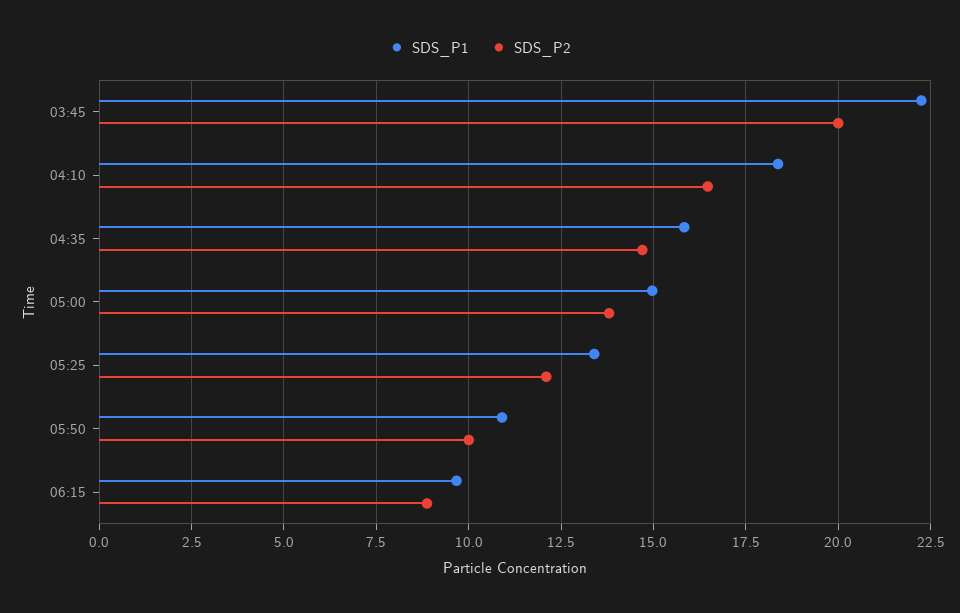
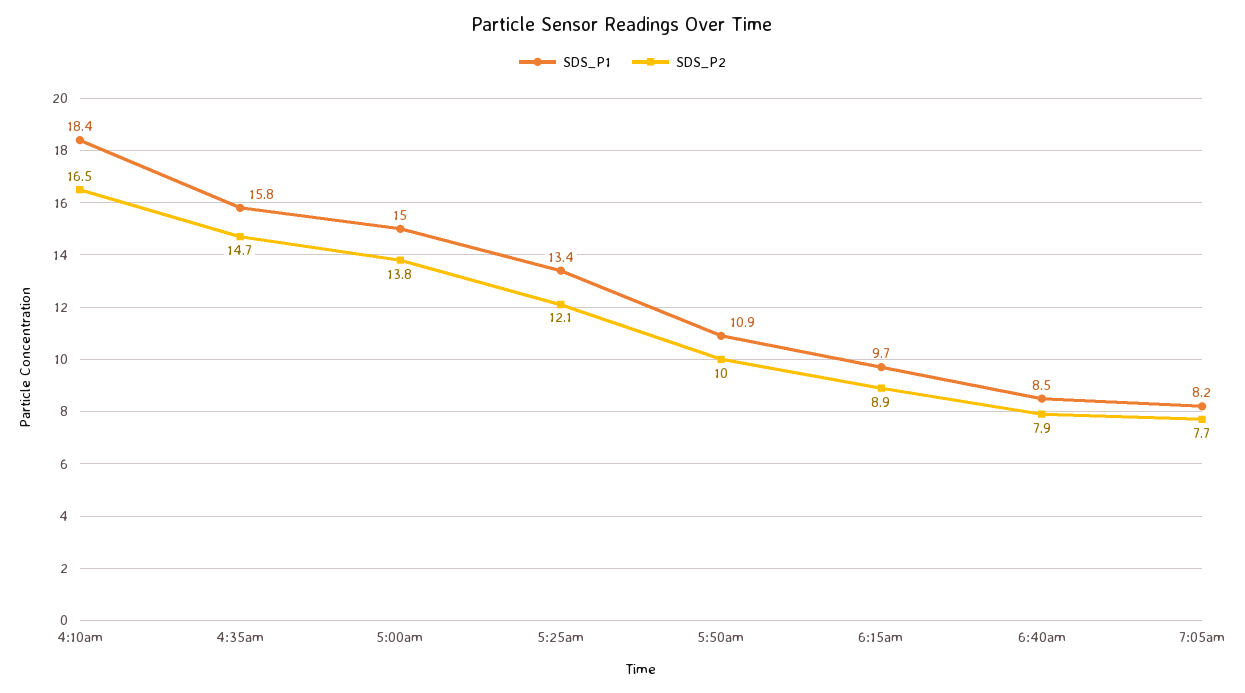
SDS_P1, 03:45: 22.25 -> none
SDS_P2, 03:45: 20 -> none
SDS_P1, 6:40am: none -> 8.5
SDS_P2, 6:40am: none -> 7.9
SDS_P1, 7:05am: none -> 8.2
SDS_P2, 7:05am: none -> 7.7

